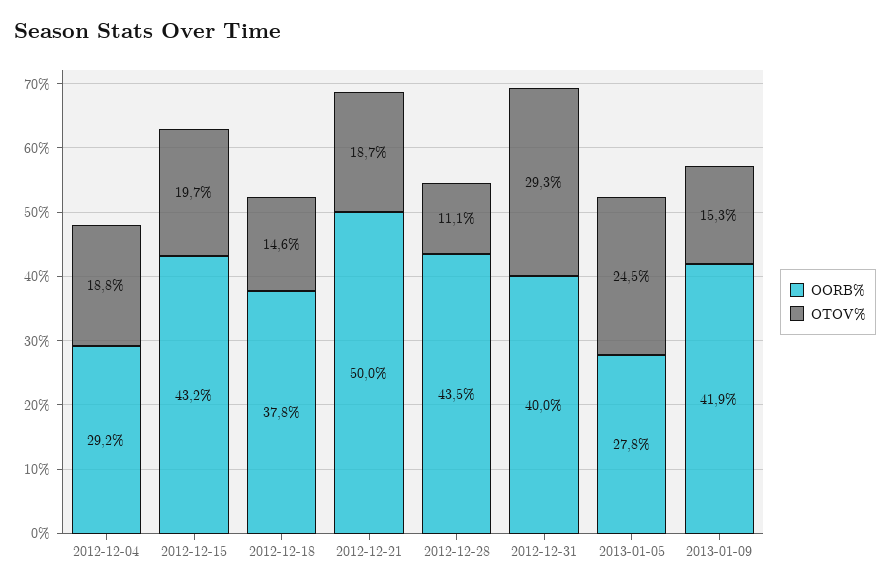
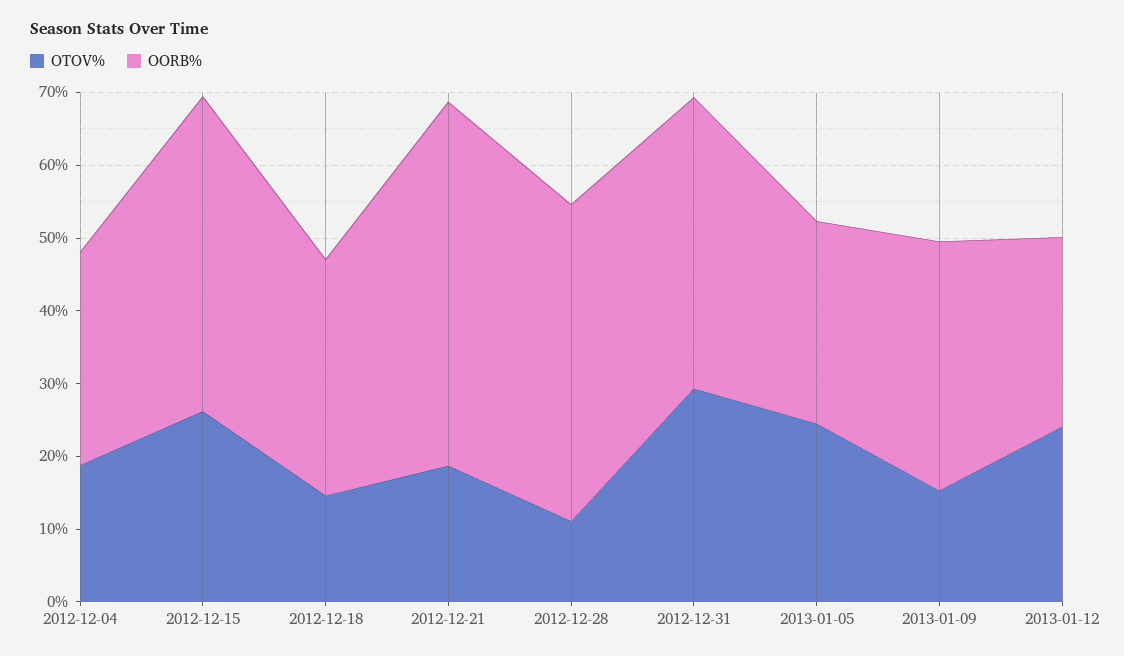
OTOV%, 2012-12-15: 19.7 -> 26
OORB%, 2012-12-18: 37.8 -> 32
OORB%, 2013-01-09: 41.9 -> 34
OTOV%, 2013-01-12: none -> 24
OORB%, 2013-01-12: none -> 26

